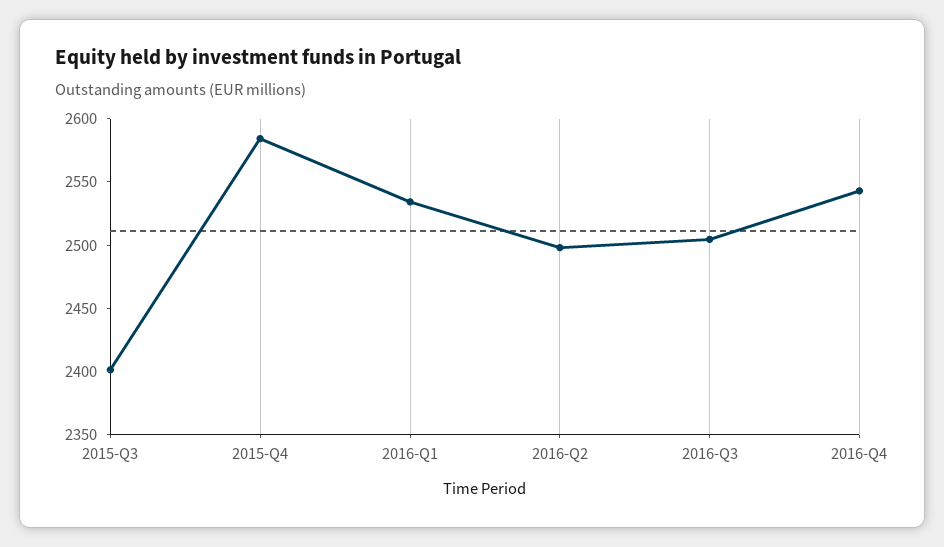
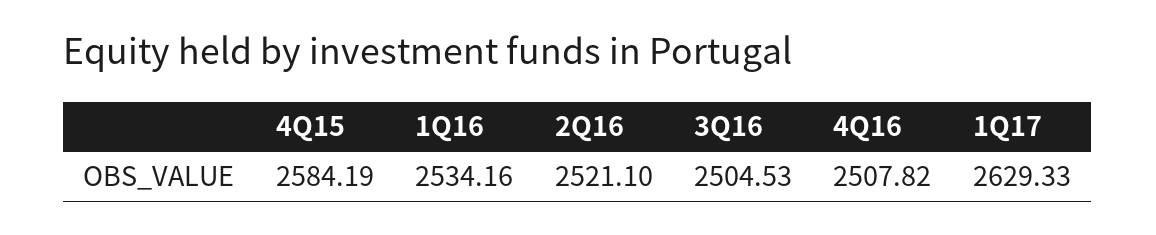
2015-Q3: 2400 -> none
2016-Q2: 2500 -> 2521.1
2016-Q4: 2540 -> 2507.82
1Q17: none -> 2629.33

